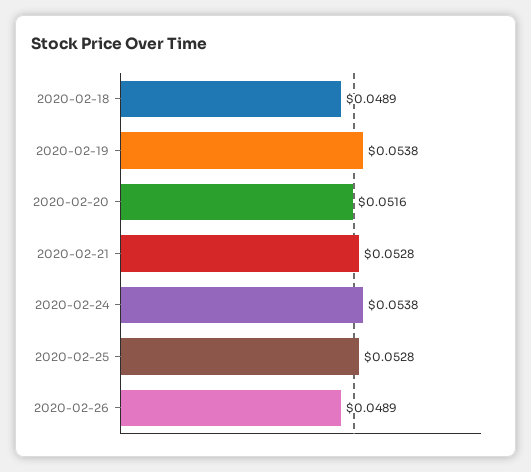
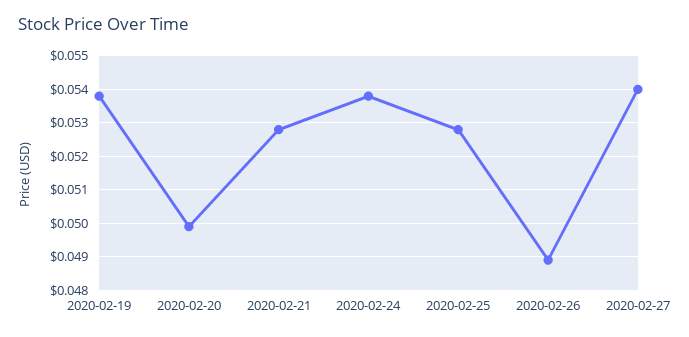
2020-02-18: 0.0489 -> none
2020-02-20: 0.0516 -> 0.05
2020-02-27: none -> 0.054

